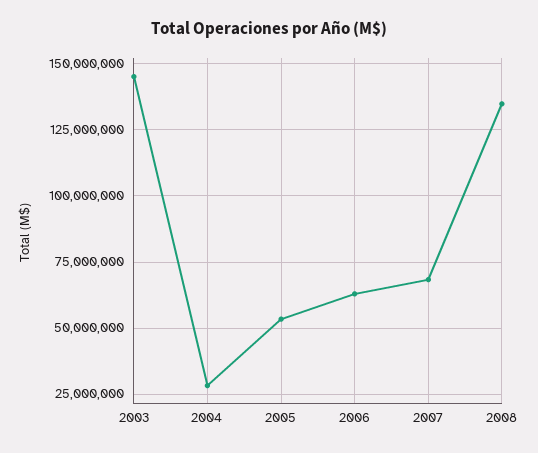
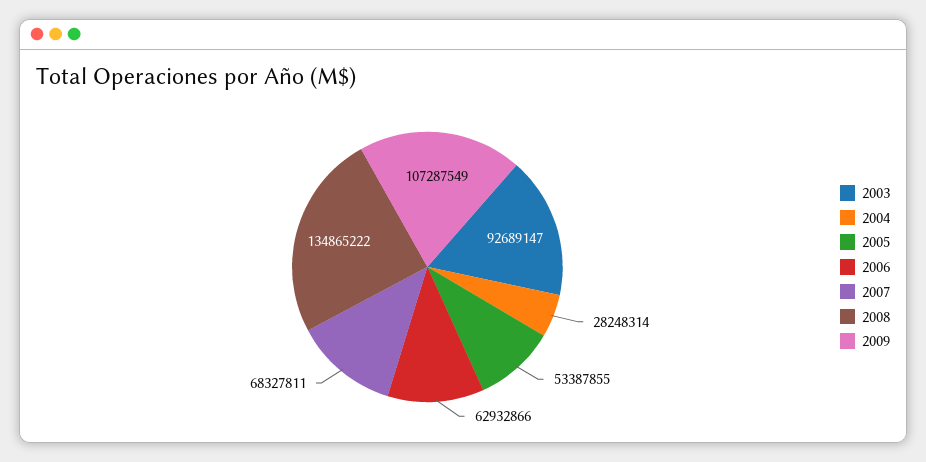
2003: 145000000 -> 92689147
2009: none -> 107287549

